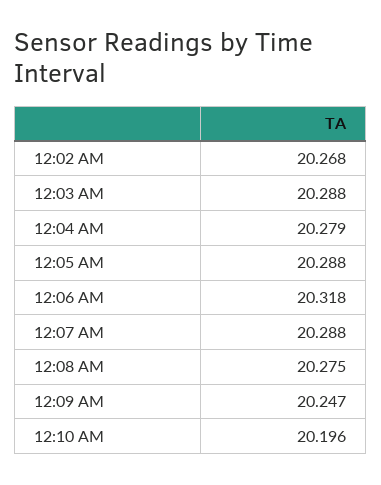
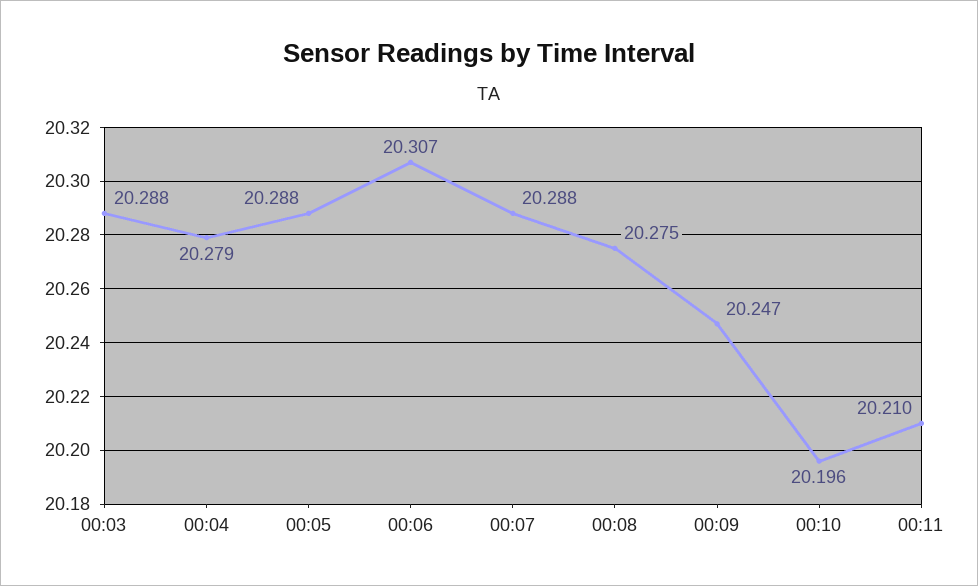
12:02 AM: 20.268 -> none
12:06 AM: 20.318 -> 20.307
00:11: none -> 20.21

